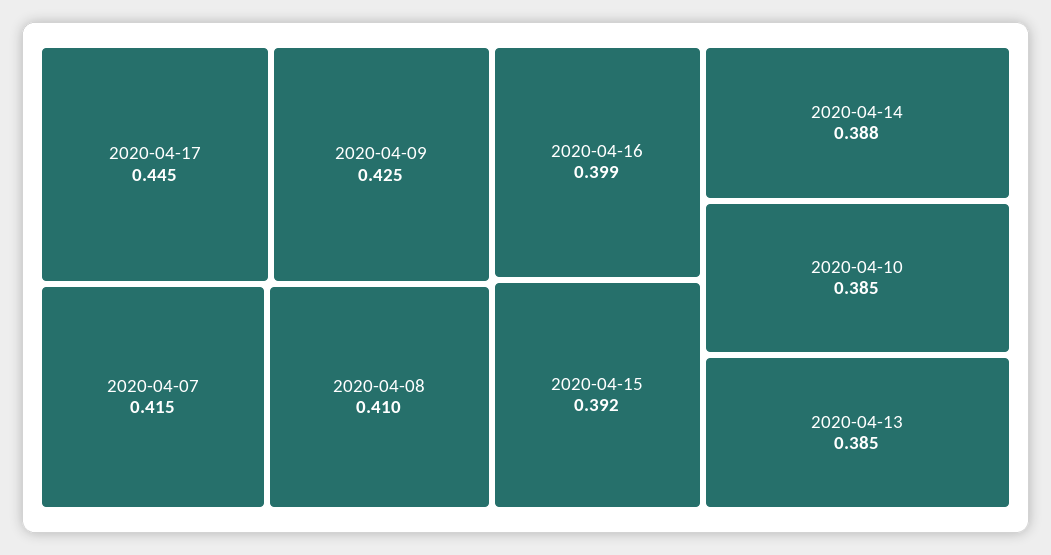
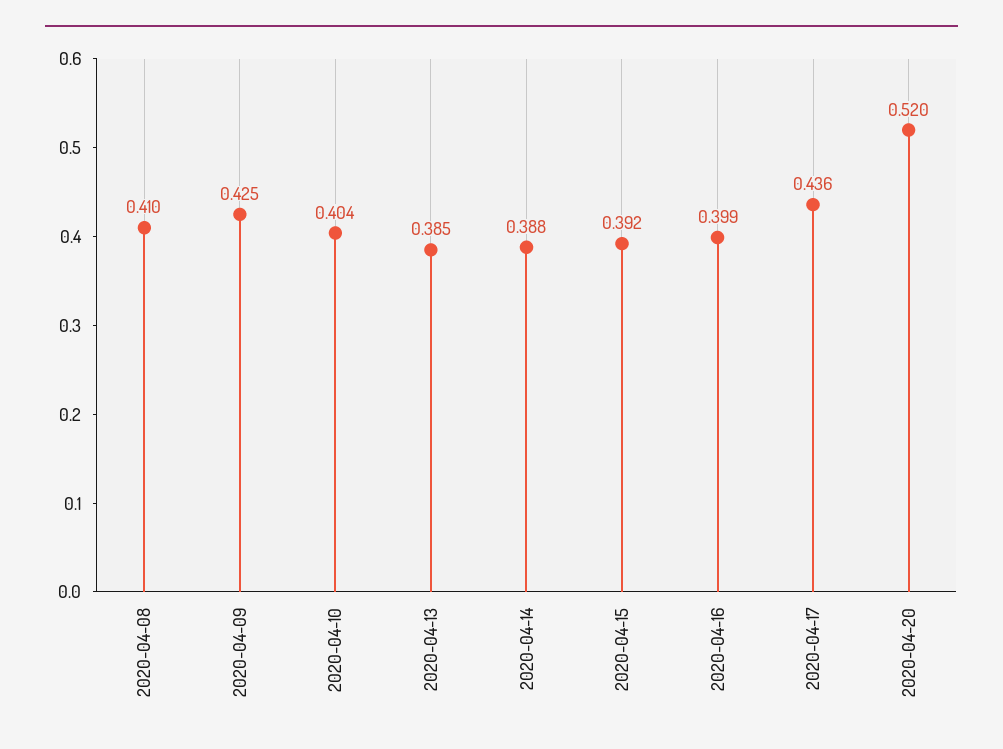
2020-04-17: 0.445 -> 0.436
2020-04-07: 0.415 -> none
2020-04-10: 0.385 -> 0.404
2020-04-20: none -> 0.52

